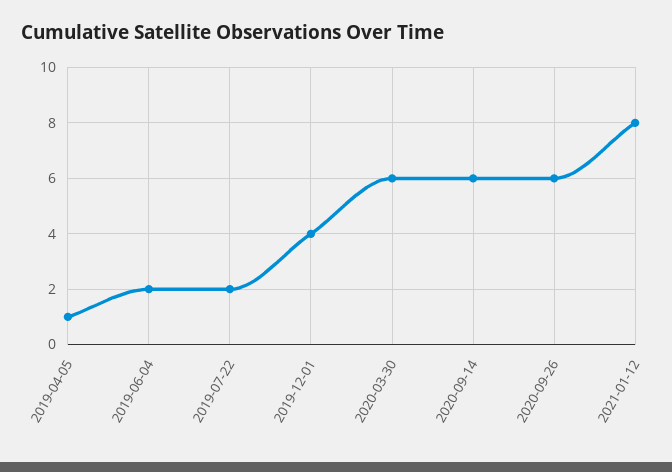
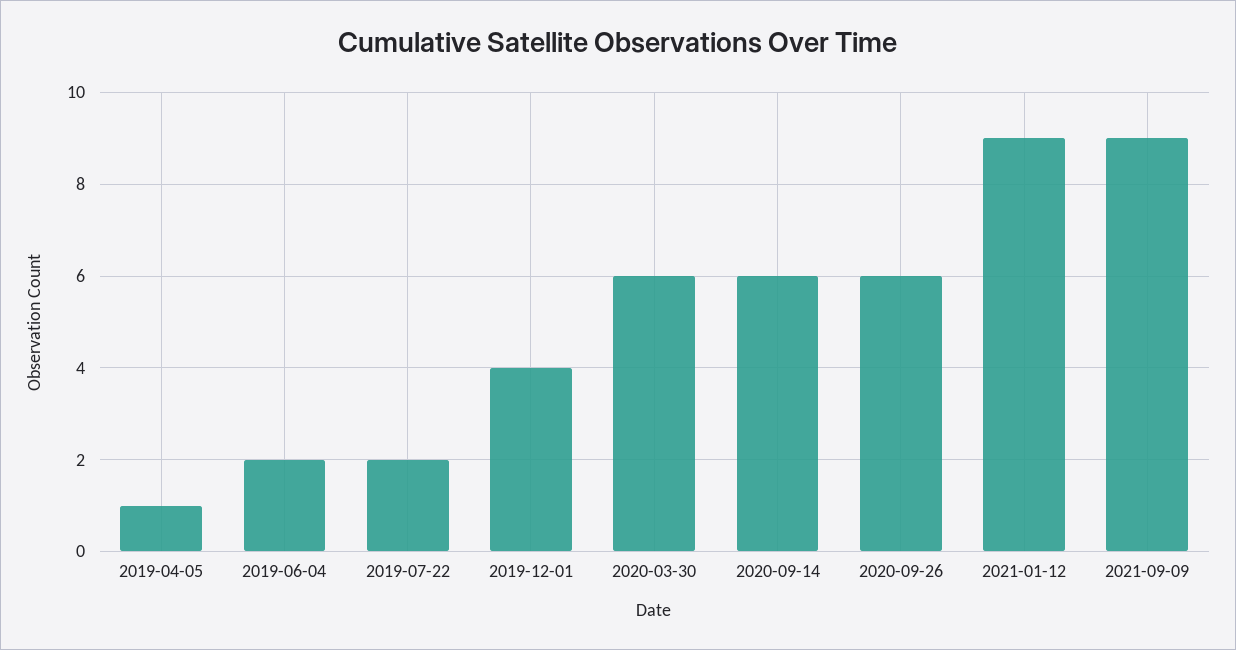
2021-01-12: 8 -> 9
2021-09-09: none -> 9

